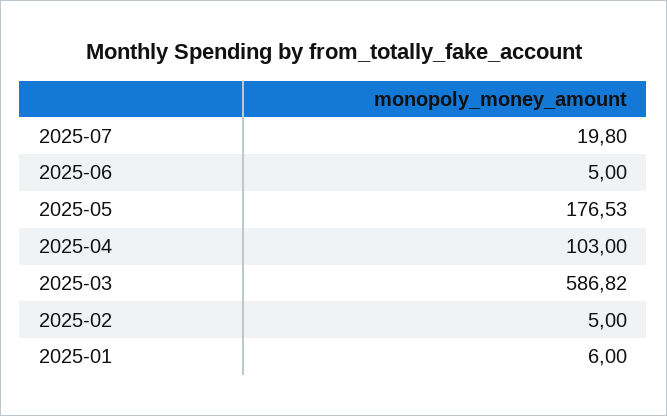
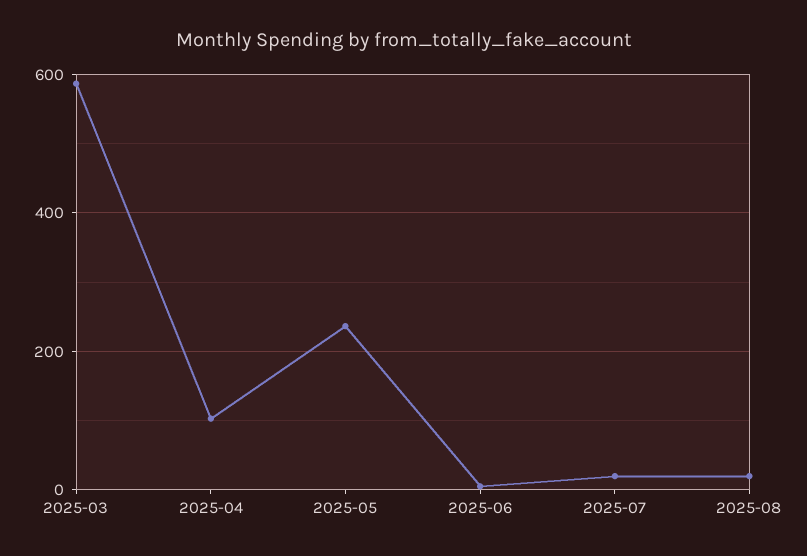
2025-05: 176.53 -> 240
2025-02: 5 -> none
2025-01: 6 -> none
2025-08: none -> 20

